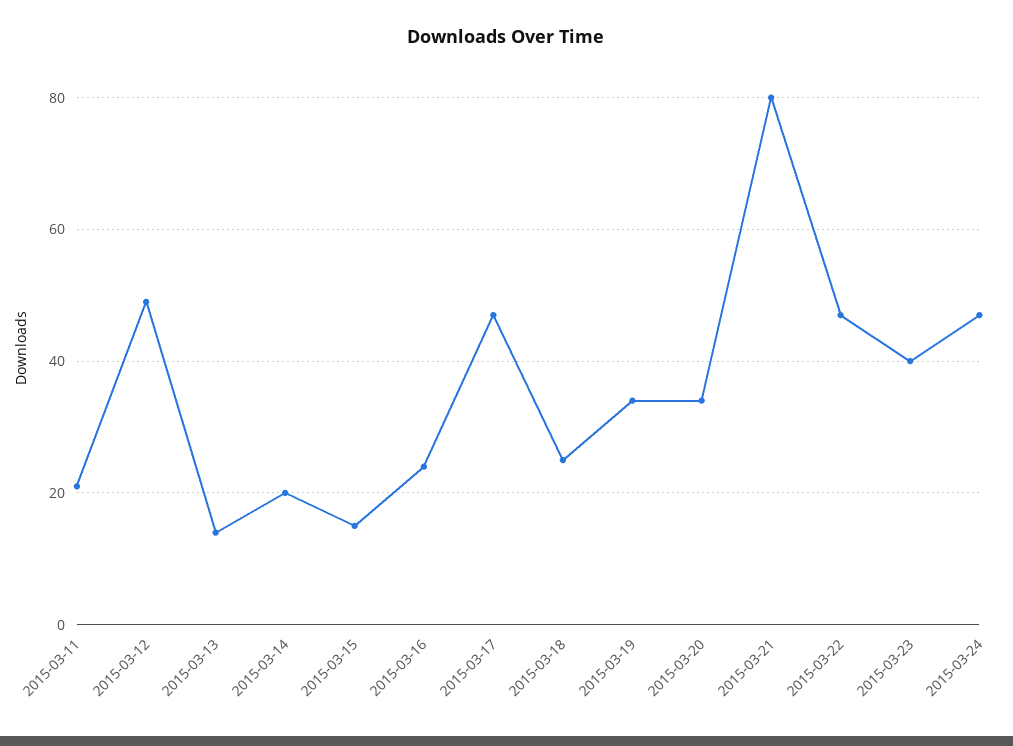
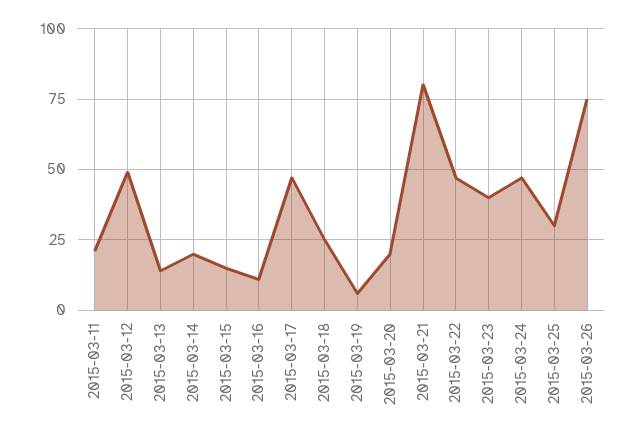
2015-03-16: 25 -> 10
2015-03-19: 35 -> 5
2015-03-20: 35 -> 20
2015-03-25: none -> 30
2015-03-26: none -> 75

